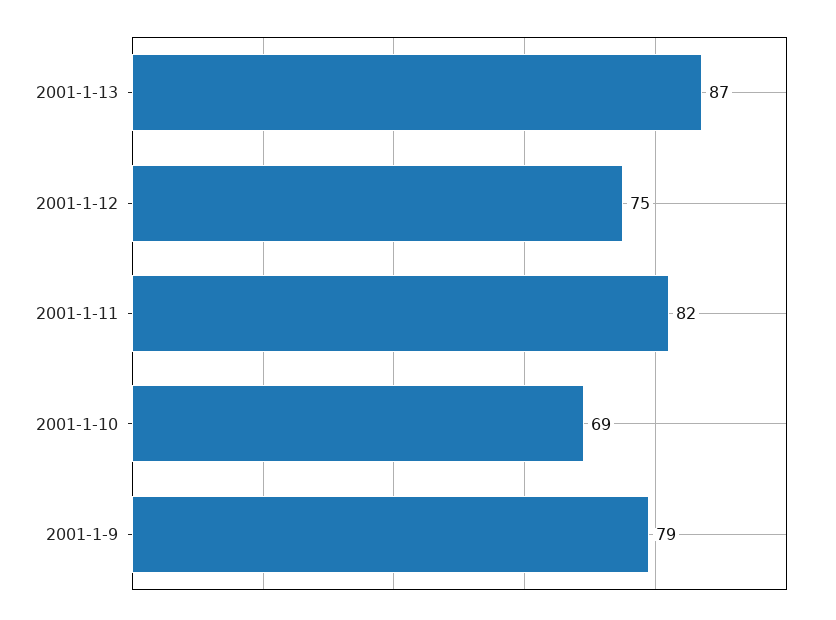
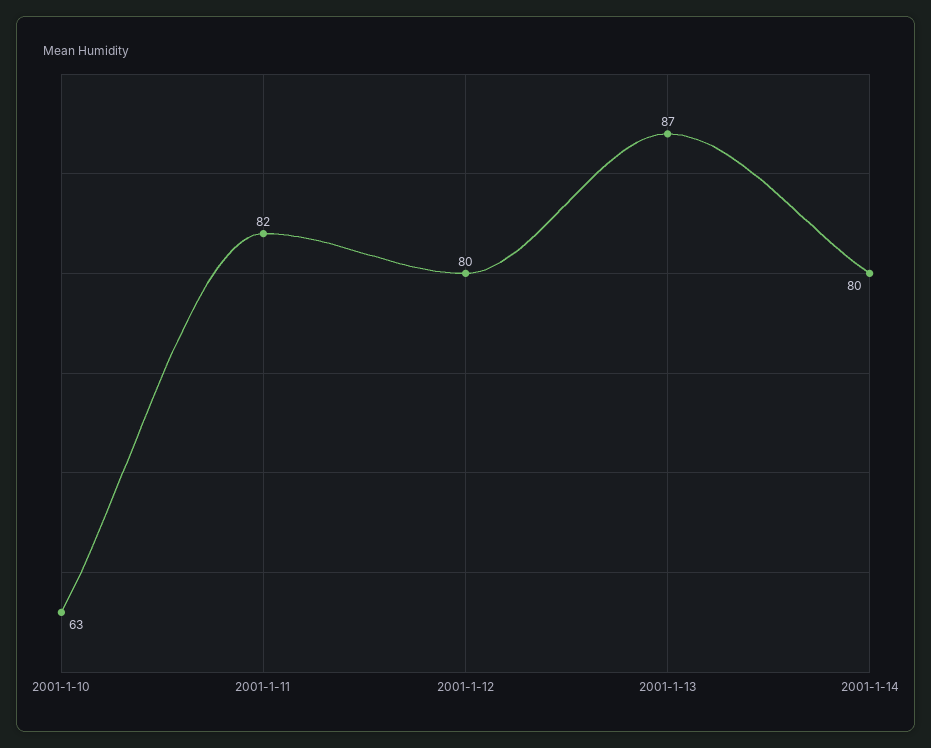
2001-1-12: 75 -> 80
2001-1-10: 69 -> 63
2001-1-9: 79 -> none
2001-1-14: none -> 80

